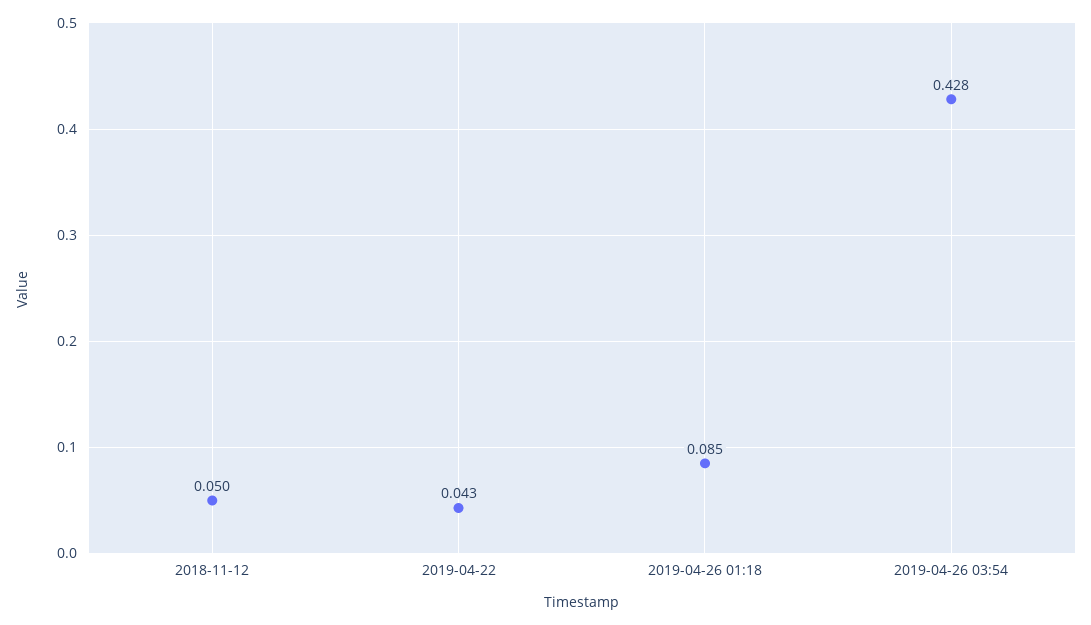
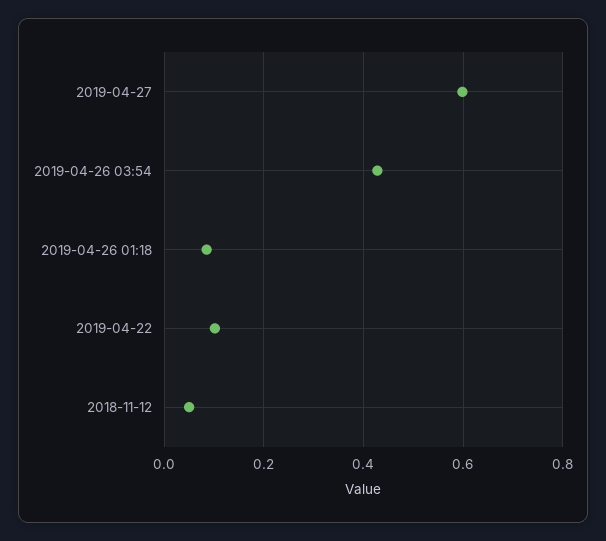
2019-04-22: 0.043 -> 0.1
2019-04-27: none -> 0.6

